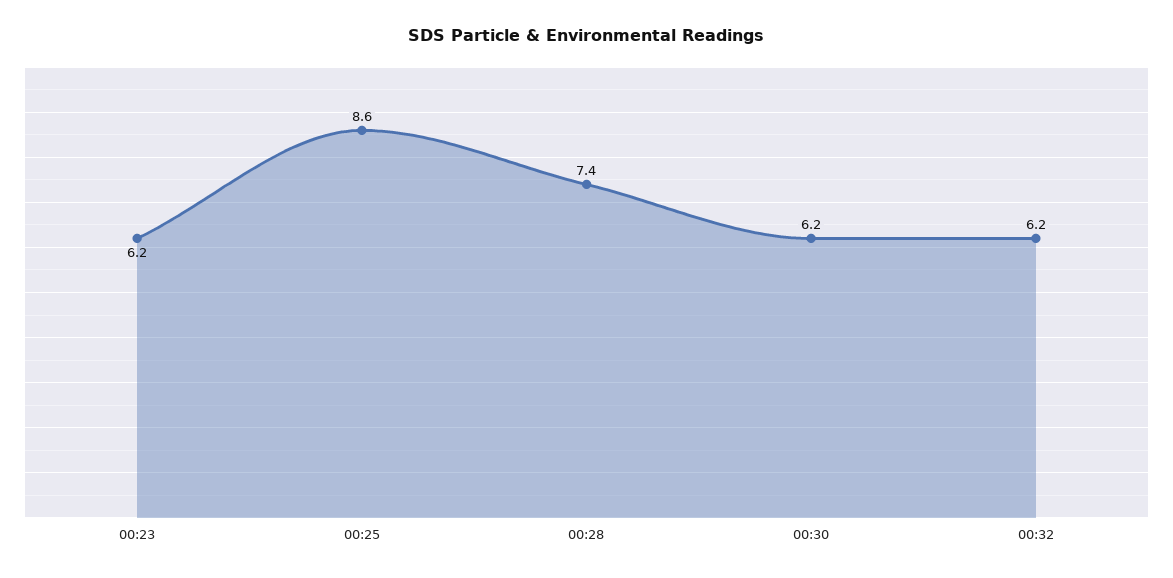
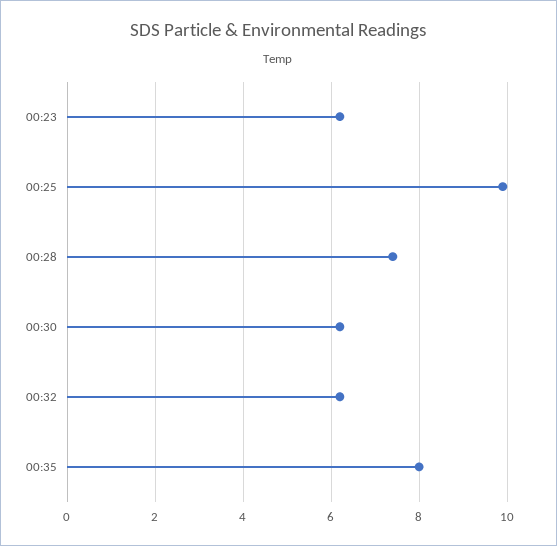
00:25: 8.6 -> 10
00:35: none -> 8

